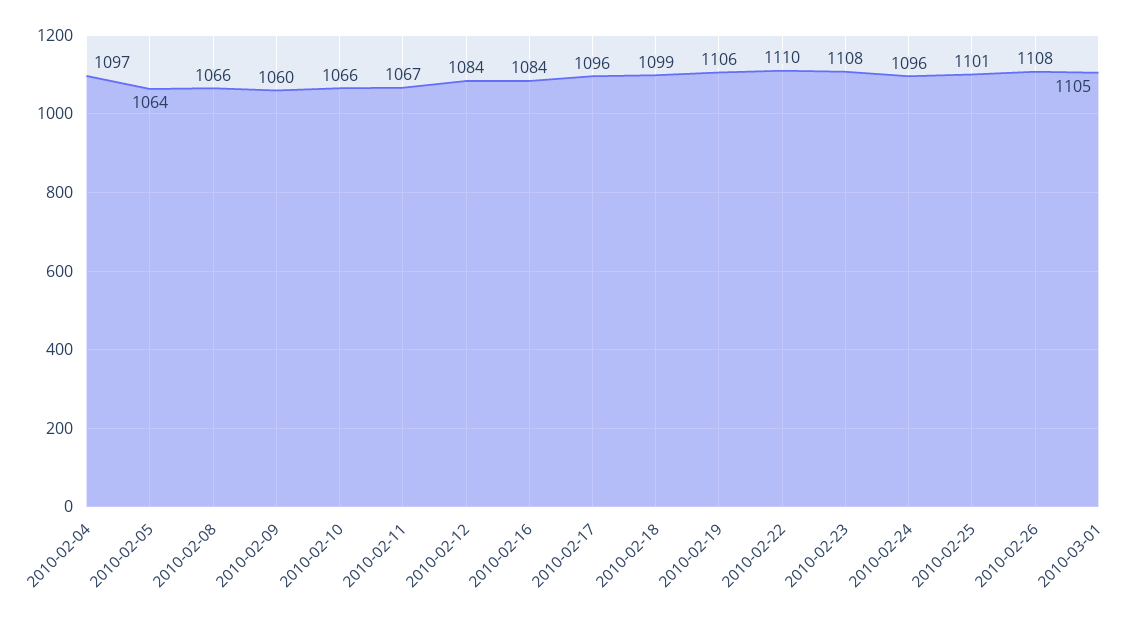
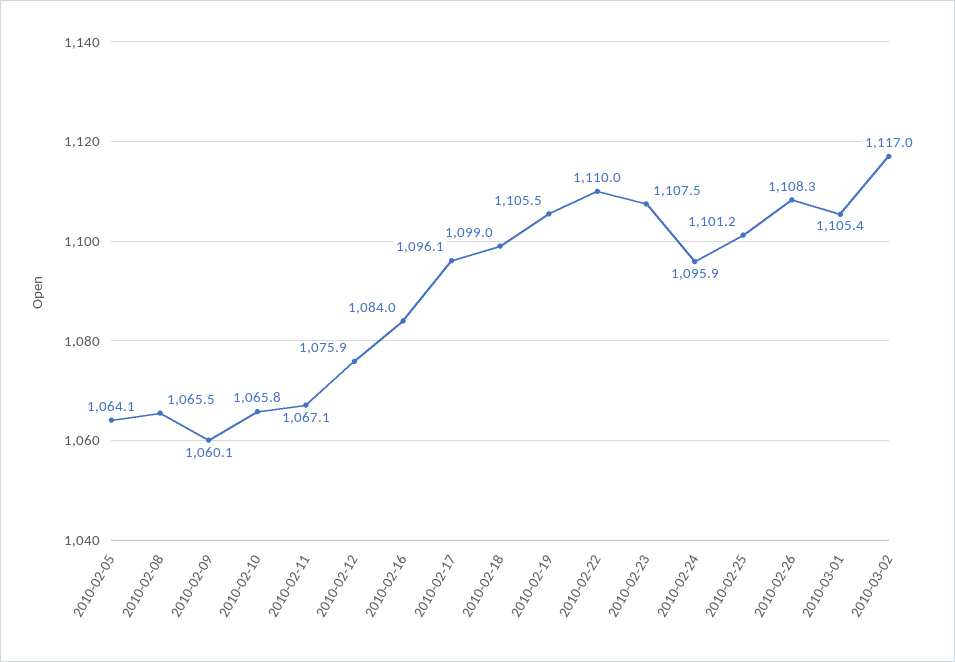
2010-02-04: 1097 -> none
2010-02-12: 1084 -> 1075.9
2010-03-02: none -> 1117

